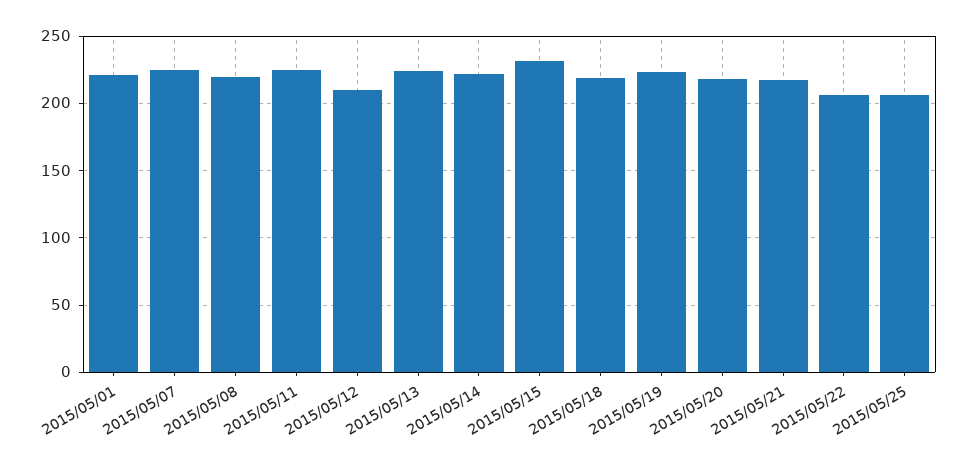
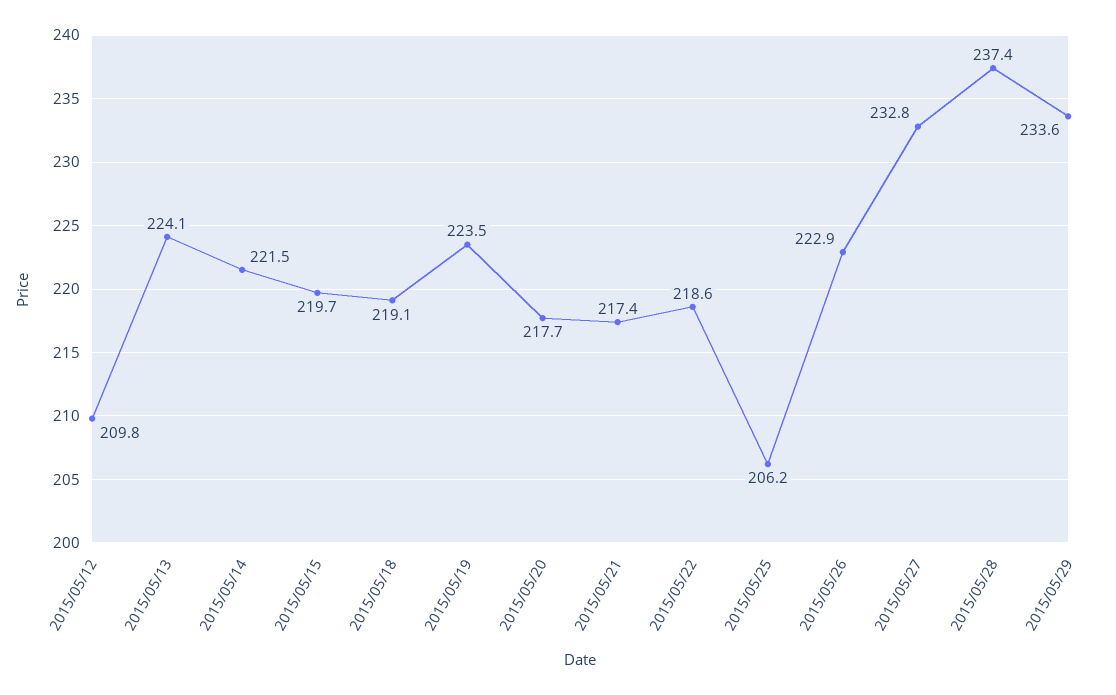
2015/05/01: 220 -> none
2015/05/07: 225 -> none
2015/05/08: 220 -> none
2015/05/11: 225 -> none
2015/05/15: 230 -> 219.7
2015/05/22: 205 -> 218.6
2015/05/26: none -> 222.9
2015/05/27: none -> 232.8
2015/05/28: none -> 237.4
2015/05/29: none -> 233.6

